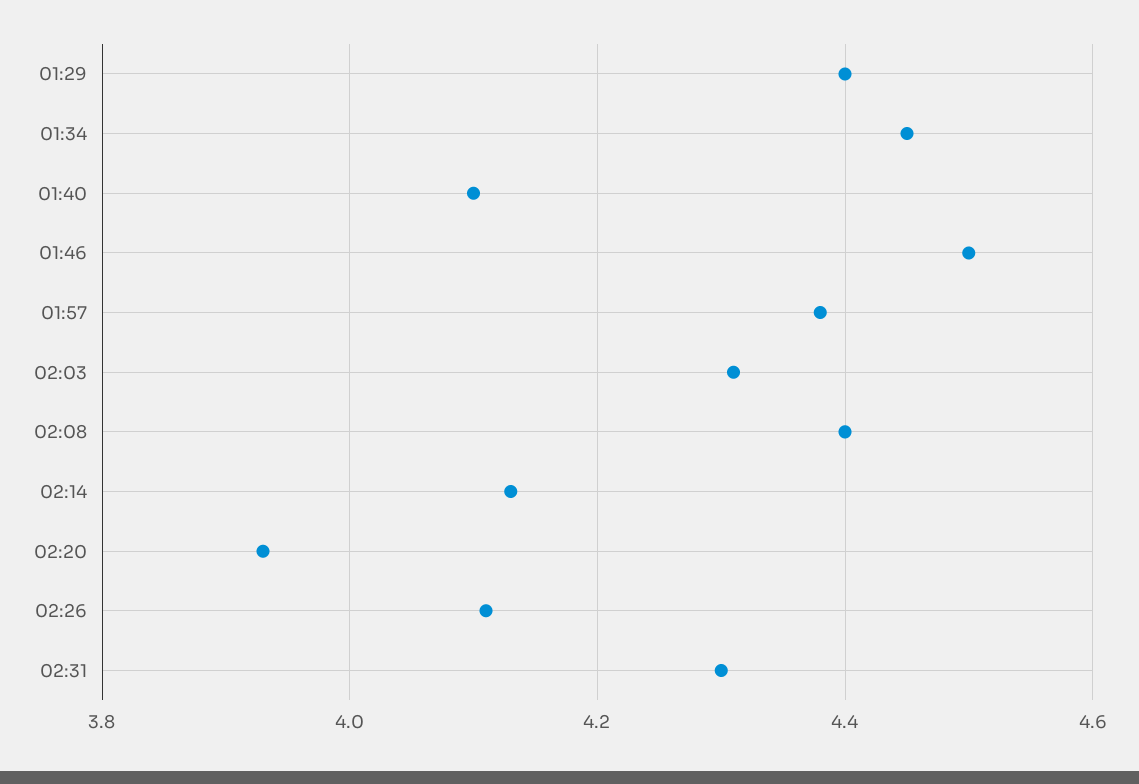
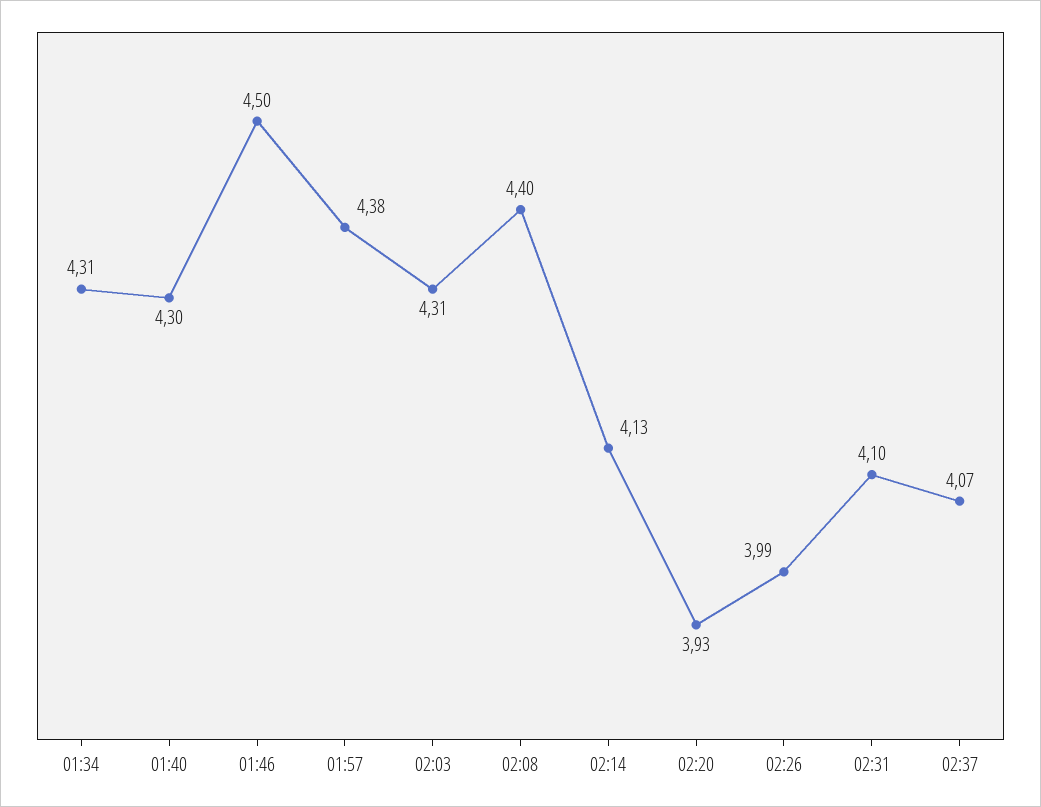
01:29: 4.4 -> none
01:34: 4.45 -> 4.31
01:40: 4.1 -> 4.3
02:26: 4.1 -> 3.99
02:31: 4.3 -> 4.1
02:37: none -> 4.07

